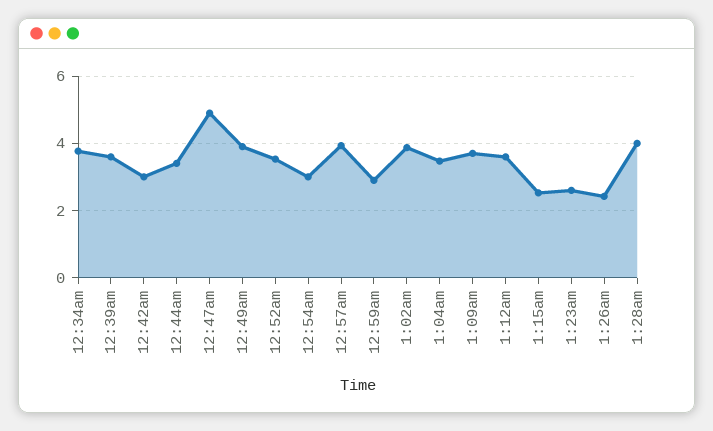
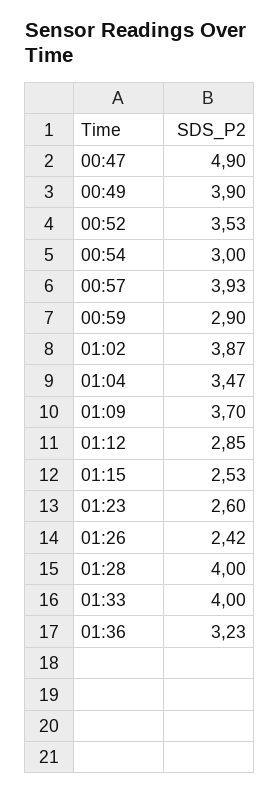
12:34am: 3.8 -> none
12:39am: 3.6 -> none
12:42am: 3 -> none
12:44am: 3.4 -> none
1:12am: 3.6 -> 2.85
01:33: none -> 4
01:36: none -> 3.23

